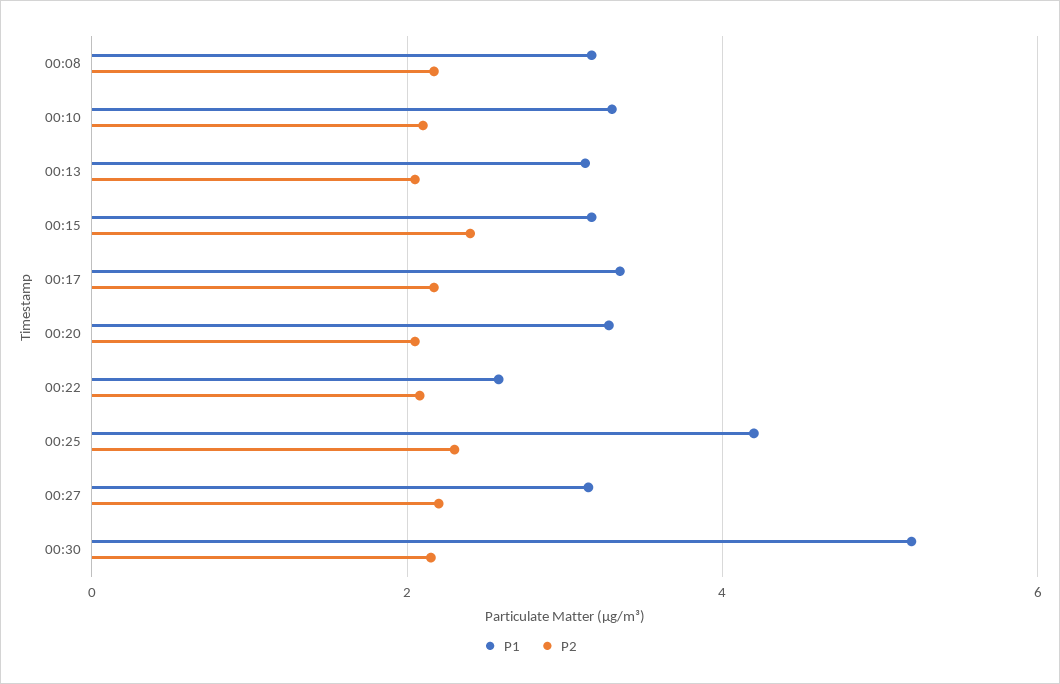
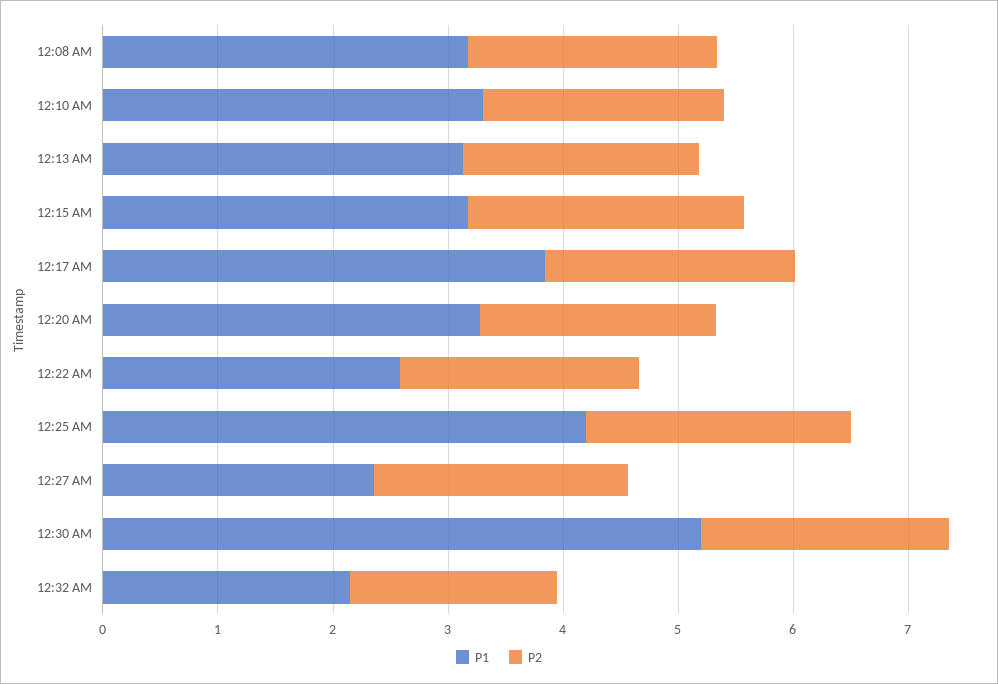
P1, 00:17: 3.4 -> 3.8
P1, 00:27: 3.2 -> 2.4
P1, 12:32 AM: none -> 2.2
P2, 12:32 AM: none -> 1.8

